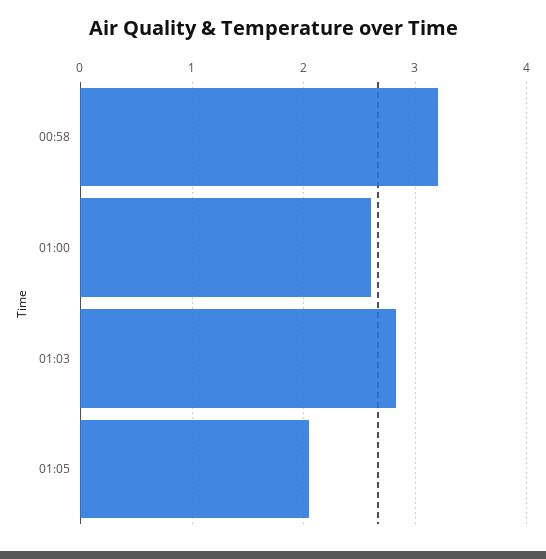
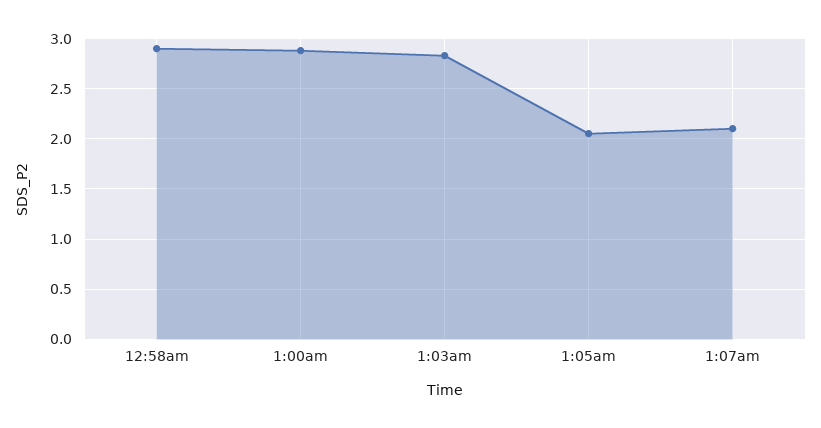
00:58: 3.2 -> 2.9
01:00: 2.6 -> 2.9
1:07am: none -> 2.1

